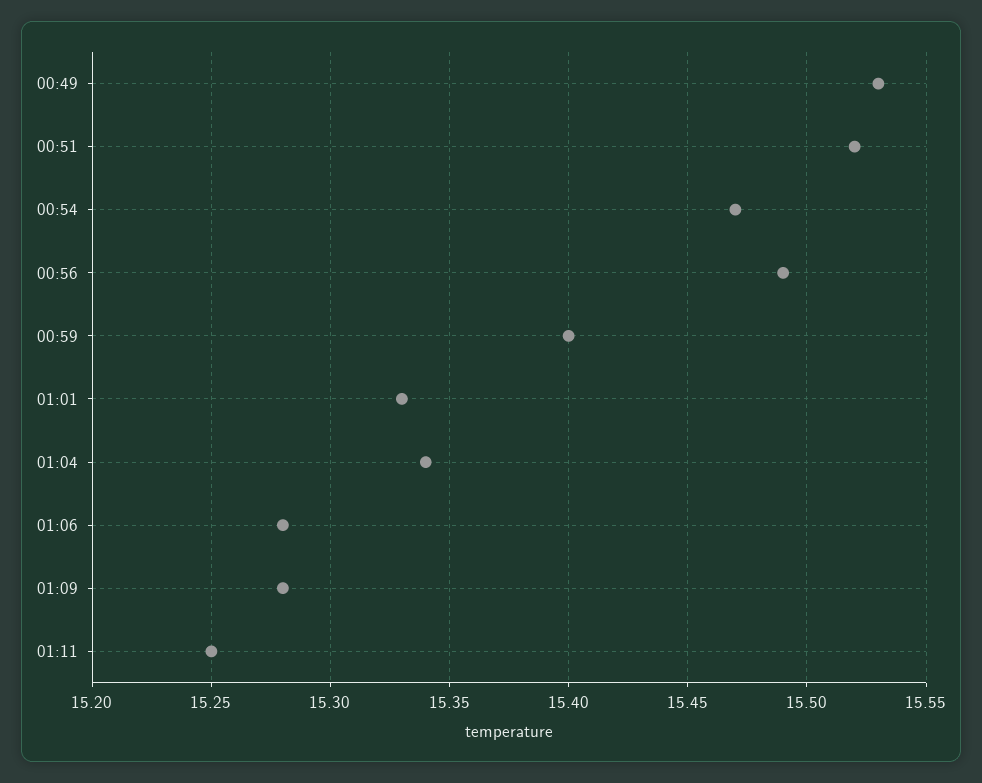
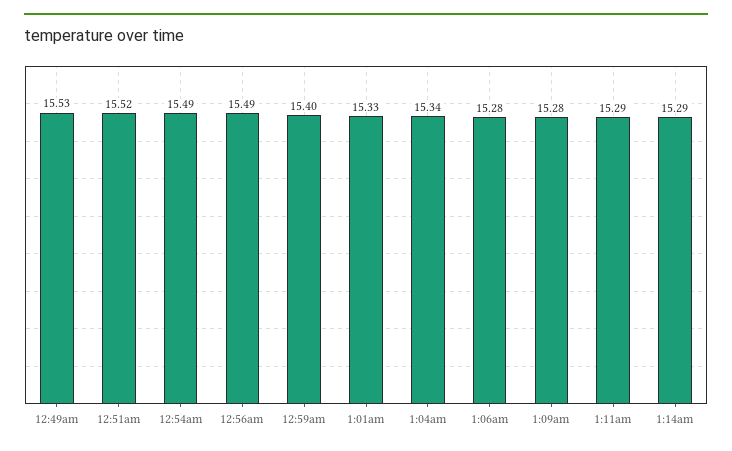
00:54: 15.47 -> 15.49
01:11: 15.25 -> 15.29
1:14am: none -> 15.29

